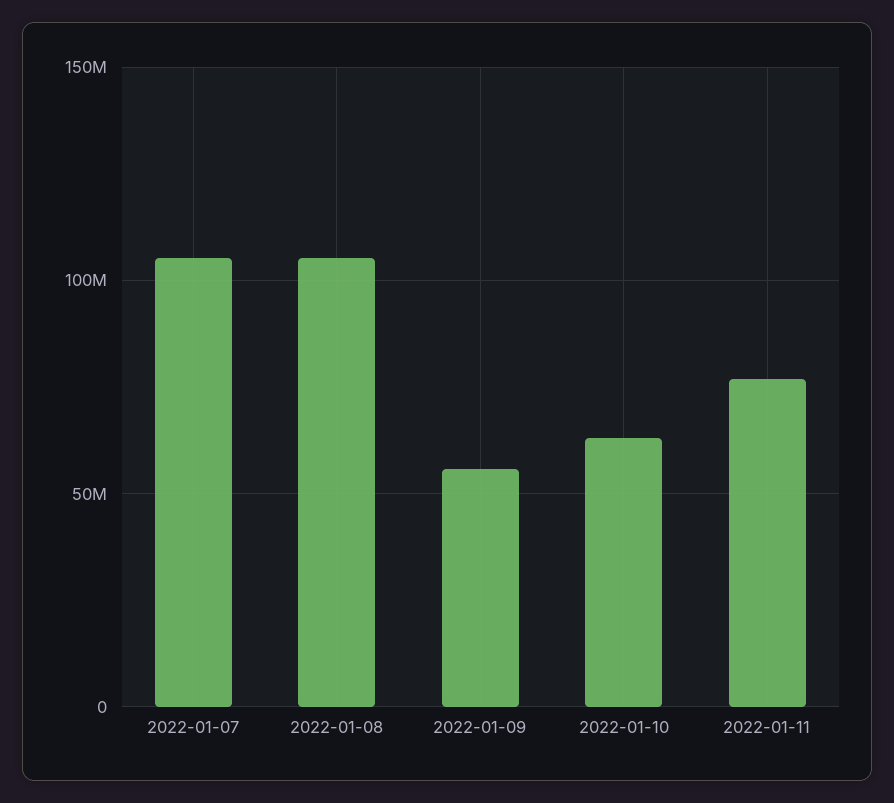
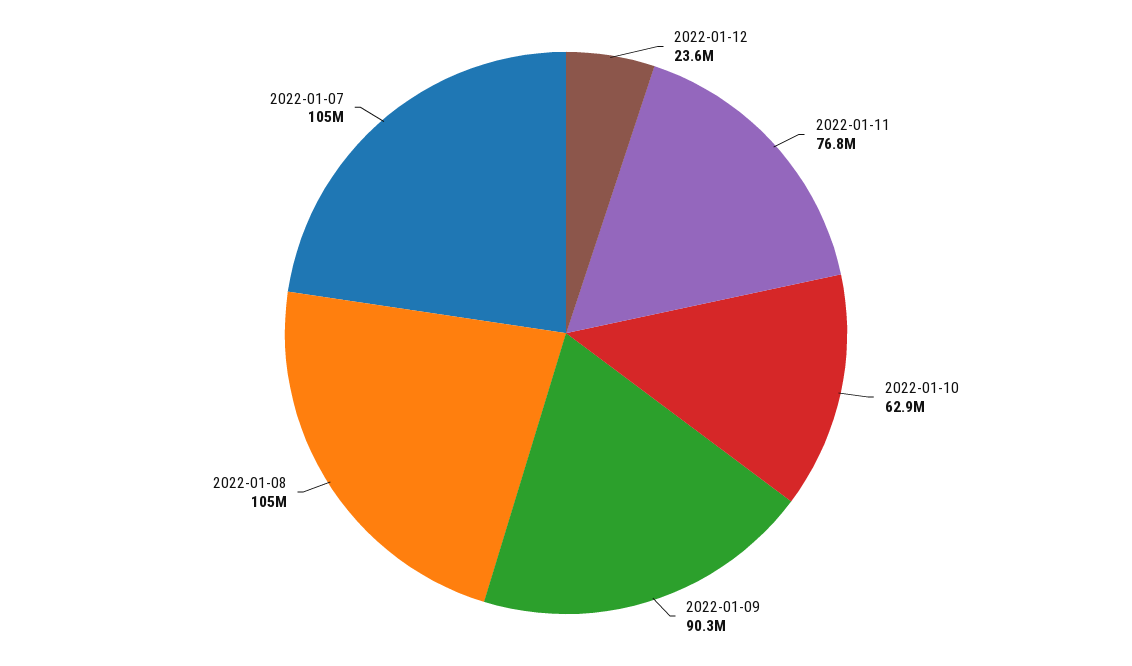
2022-01-09: 55000000 -> 90300000
2022-01-12: none -> 23600000

